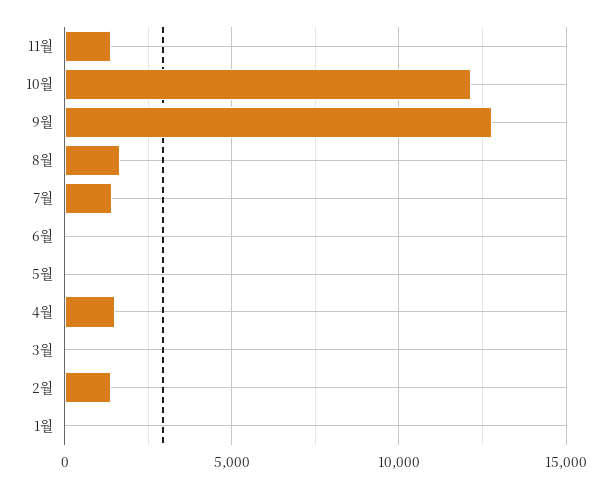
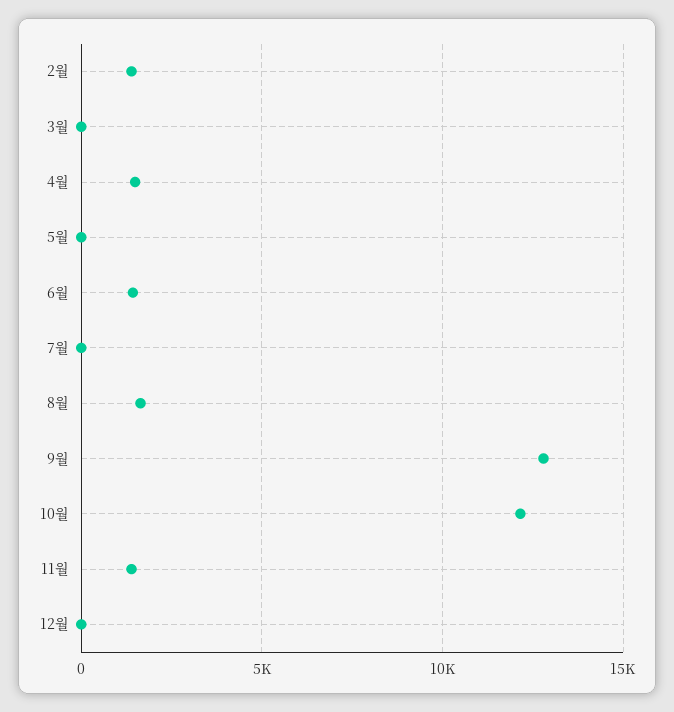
7월: 1500 -> 0
6월: 0 -> 1500
1월: 0 -> none
12월: none -> 0

